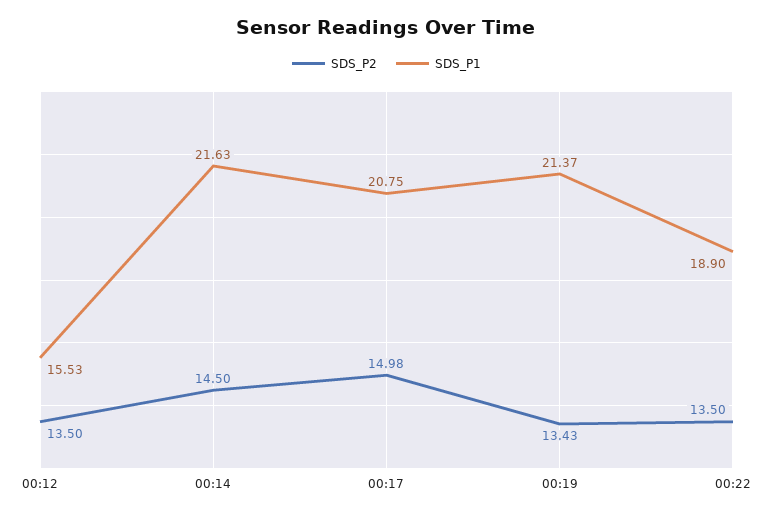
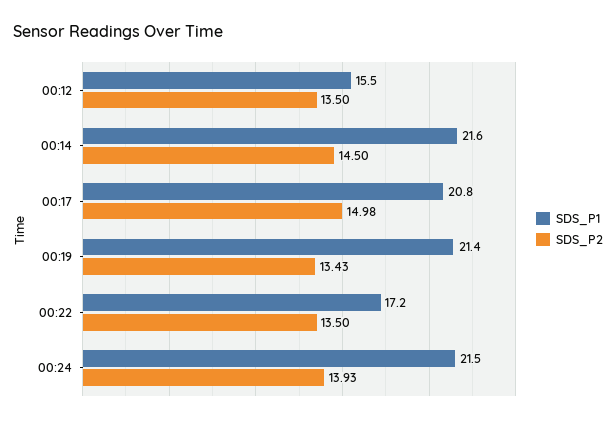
SDS_P1, 00:22: 18.9 -> 17.2
SDS_P1, 00:24: none -> 21.5
SDS_P2, 00:24: none -> 13.93

